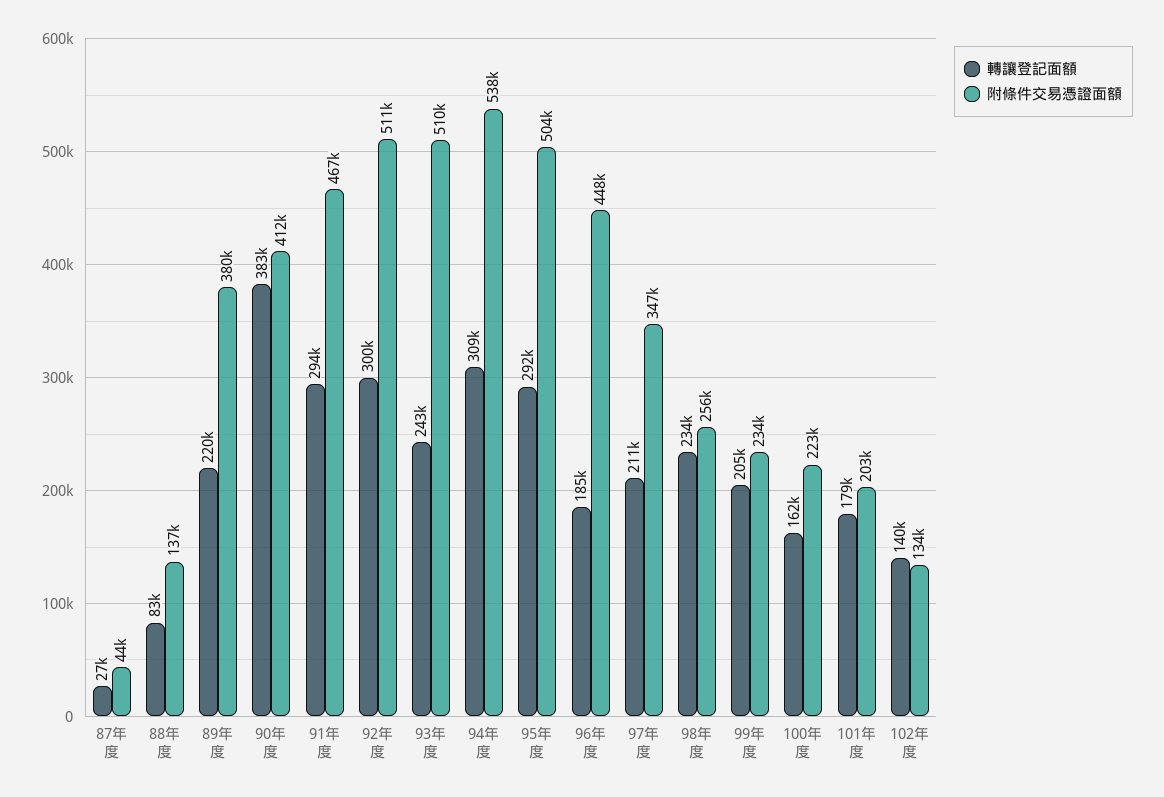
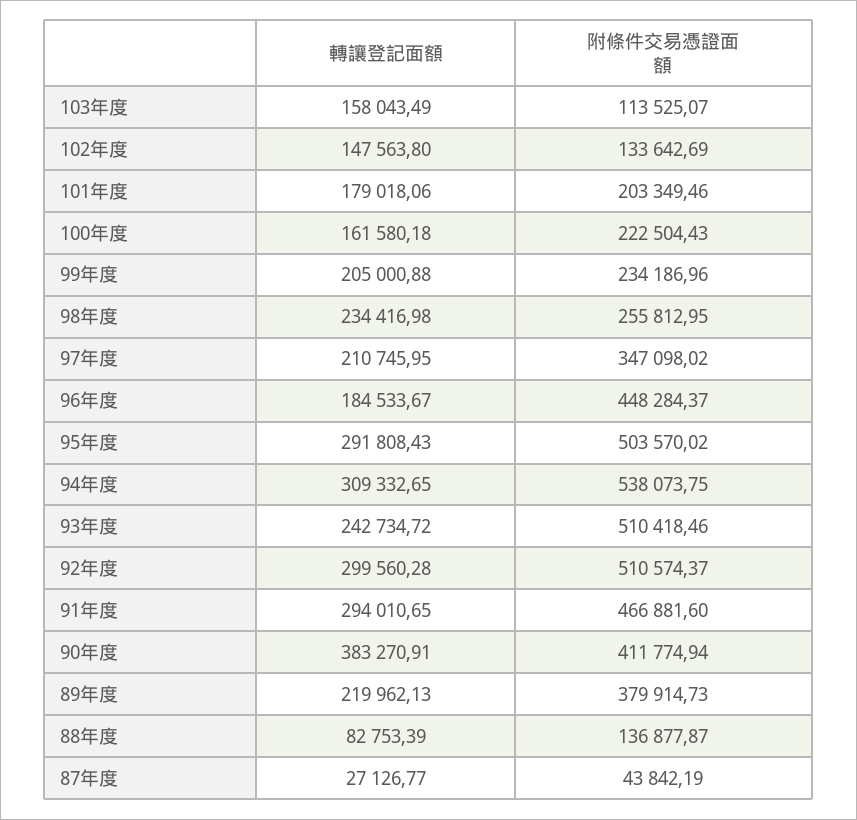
轉讓登記面額, 102年度: 140000 -> 147563.8
轉讓登記面額, 103年度: none -> 158043.49
附條件交易憑證面額, 103年度: none -> 113525.07

